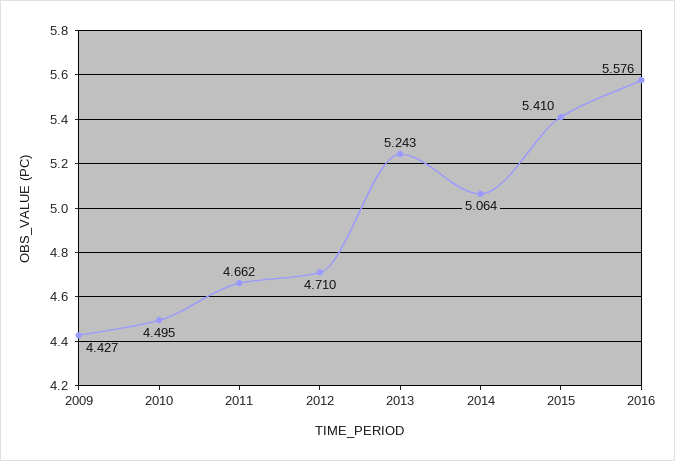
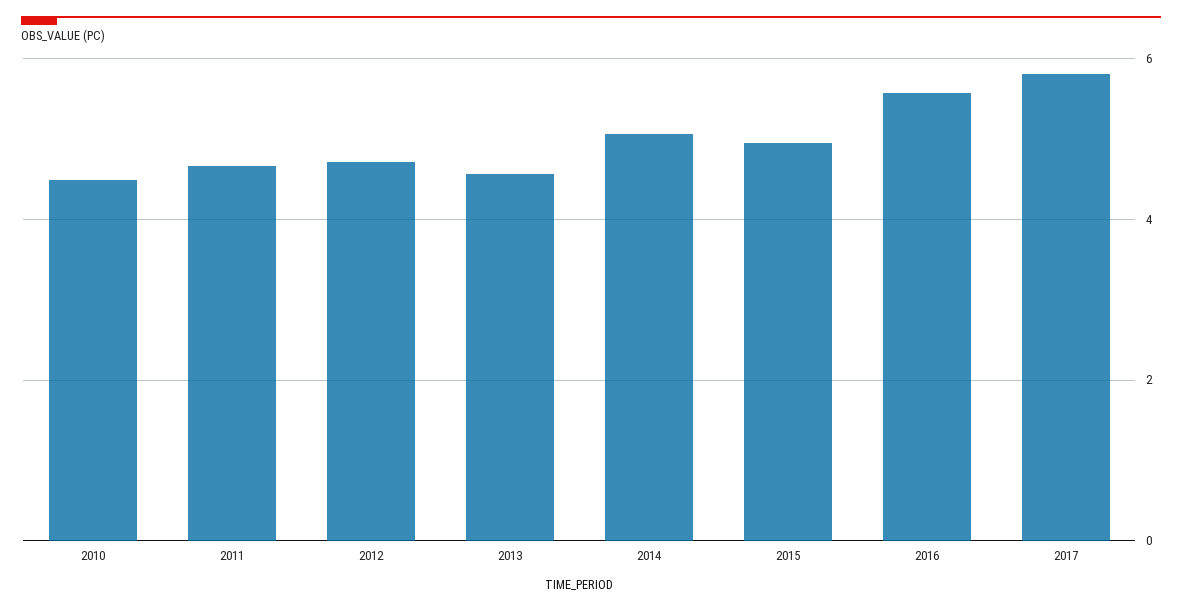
2009: 4.427 -> none
2013: 5.243 -> 4.6
2015: 5.41 -> 5
2017: none -> 5.8

